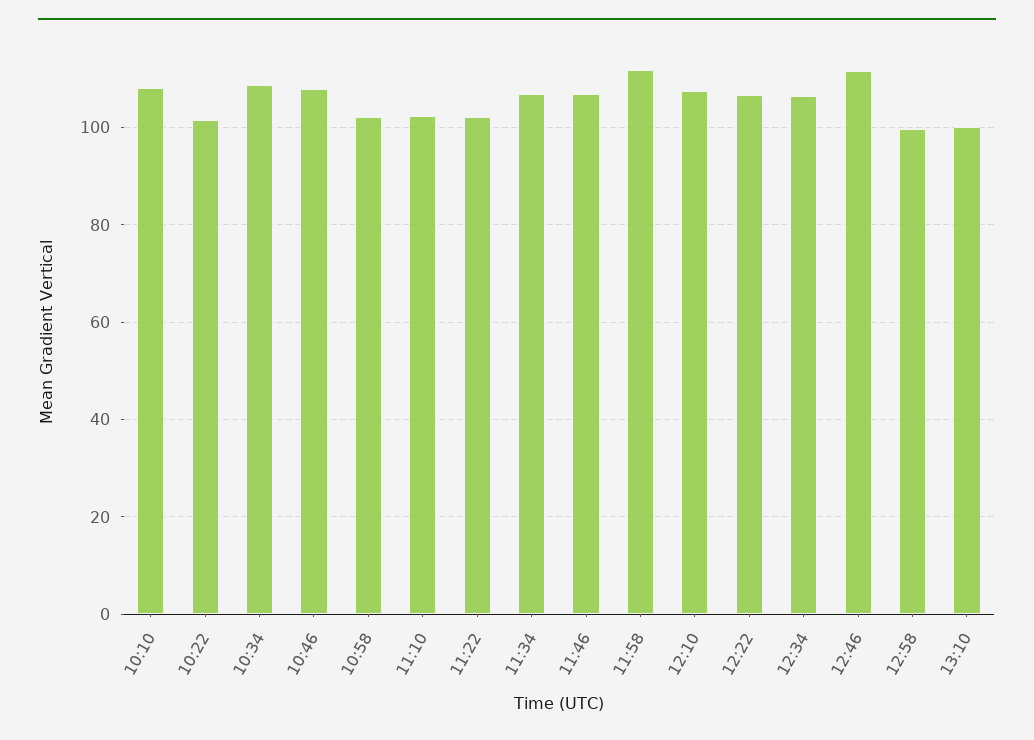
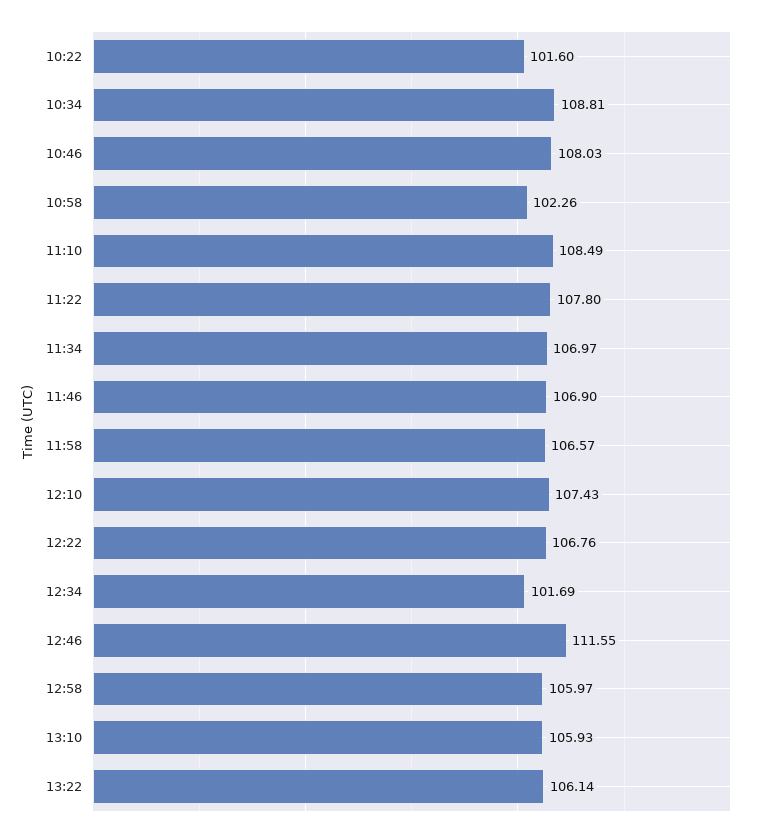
10:10: 108 -> none
11:10: 102 -> 108.49
11:22: 102 -> 107.8
11:58: 112 -> 106.57
12:34: 106 -> 101.69
12:58: 100 -> 105.97
13:10: 100 -> 105.93
13:22: none -> 106.14

